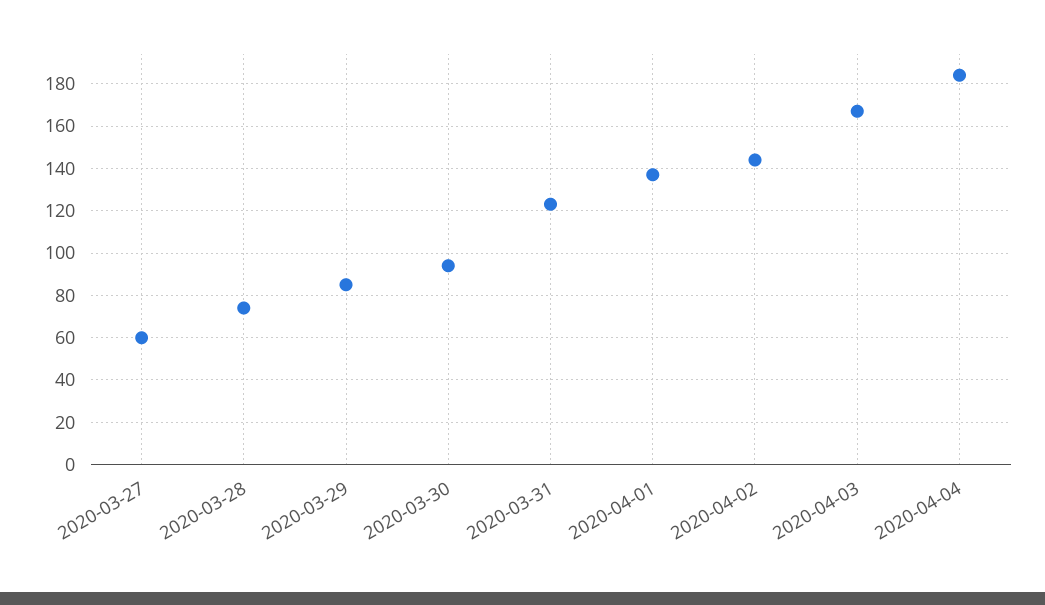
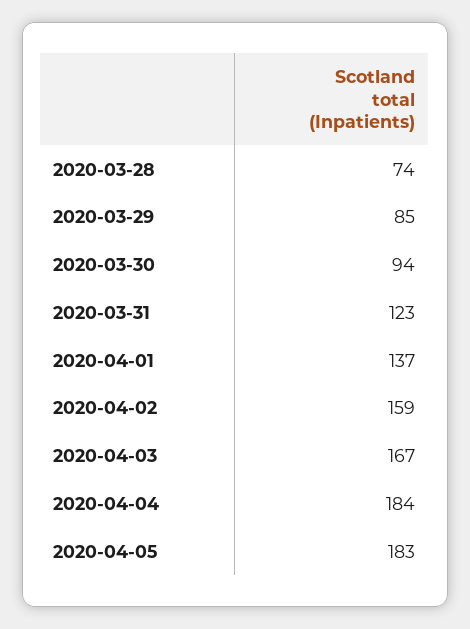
2020-03-27: 60 -> none
2020-04-02: 145 -> 159
2020-04-05: none -> 183

